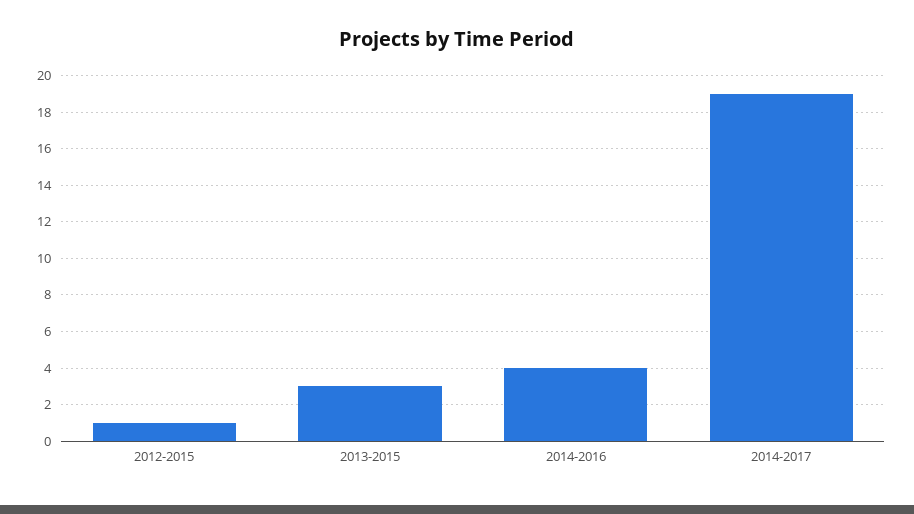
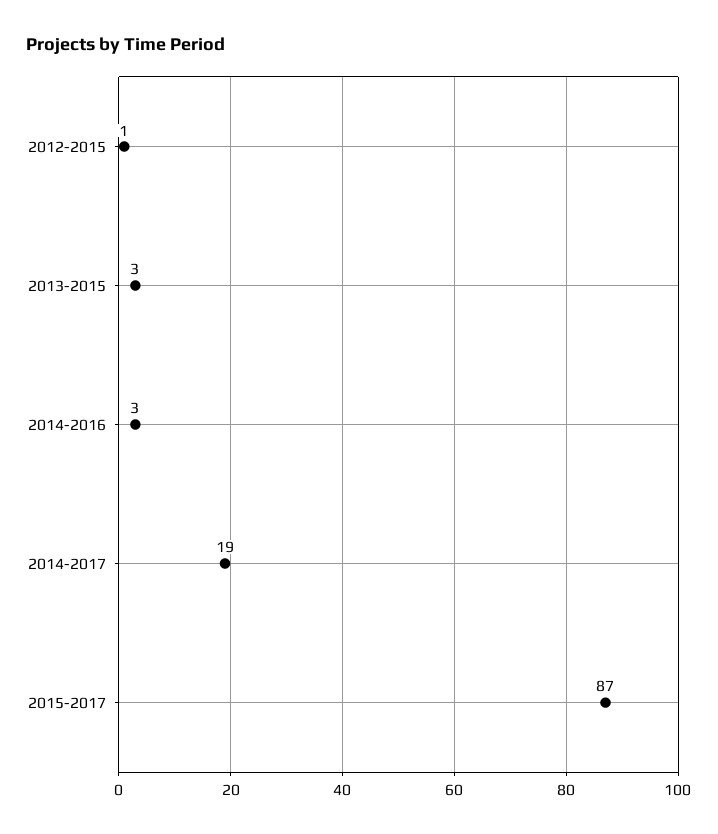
2014-2016: 4 -> 3
2015-2017: none -> 87

